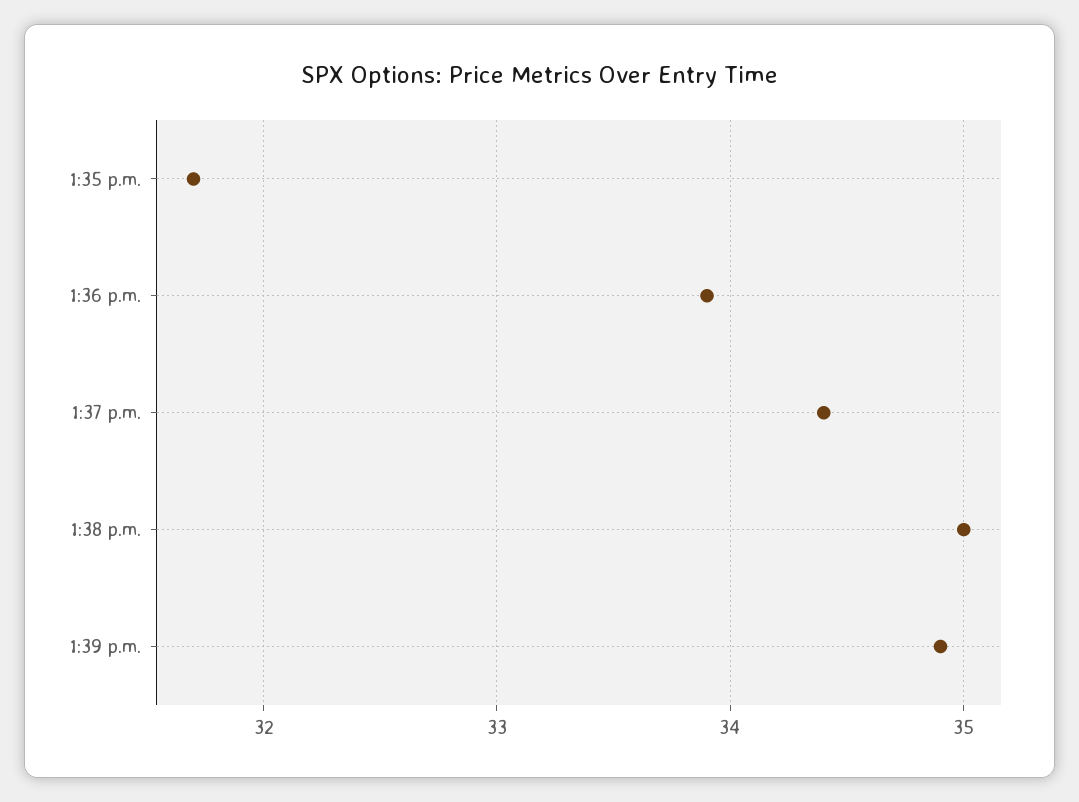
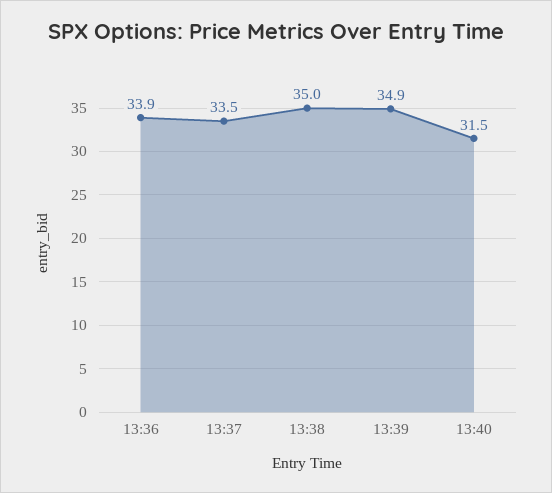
1:35 p.m.: 31.7 -> none
1:37 p.m.: 34.4 -> 33.5
13:40: none -> 31.5

